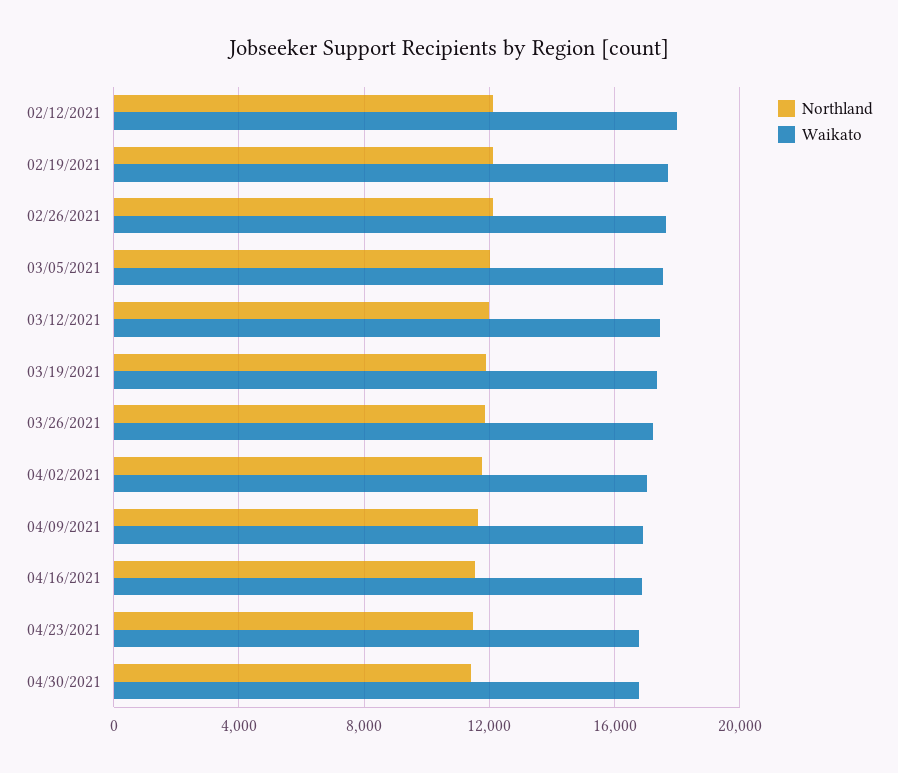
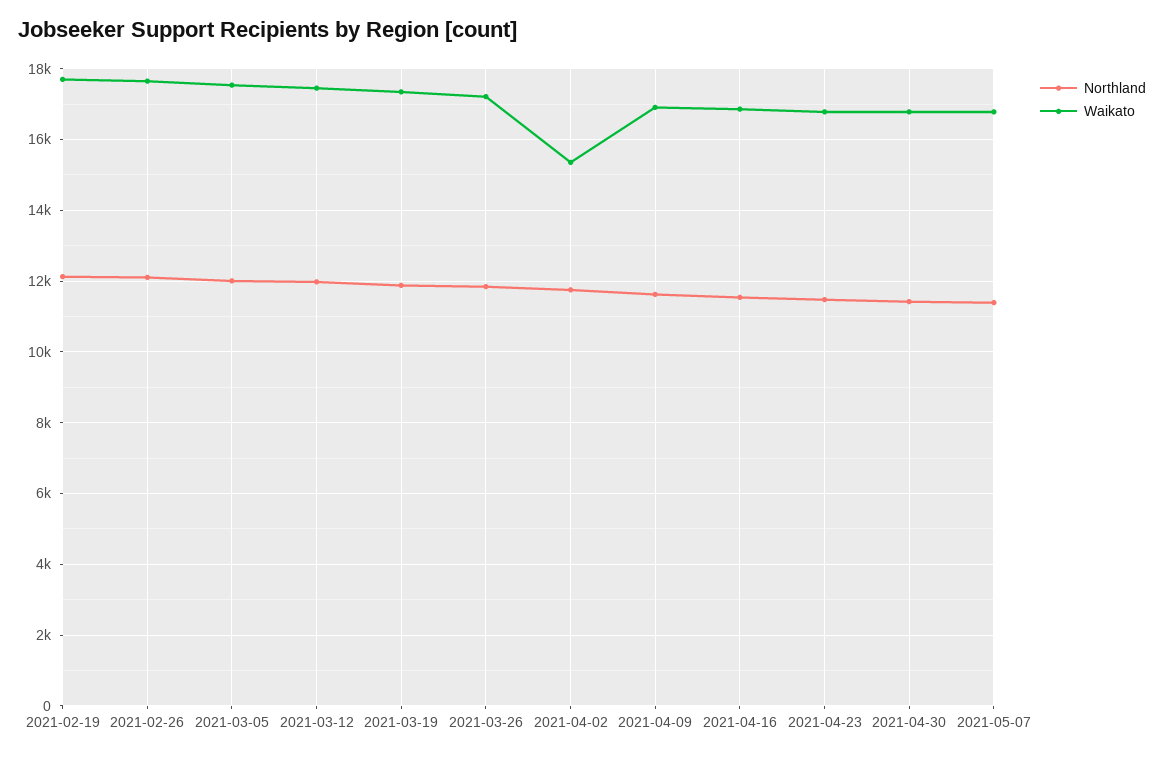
Northland, 02/12/2021: 12000 -> none
Waikato, 02/12/2021: 18000 -> none
Waikato, 04/02/2021: 17000 -> 15400
Northland, 2021-05-07: none -> 11400
Waikato, 2021-05-07: none -> 16800

